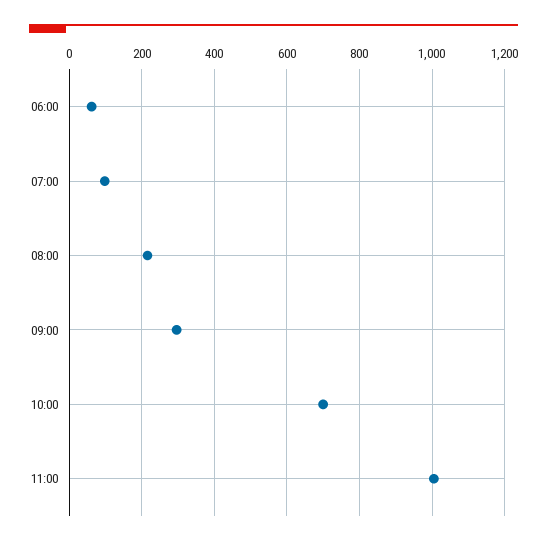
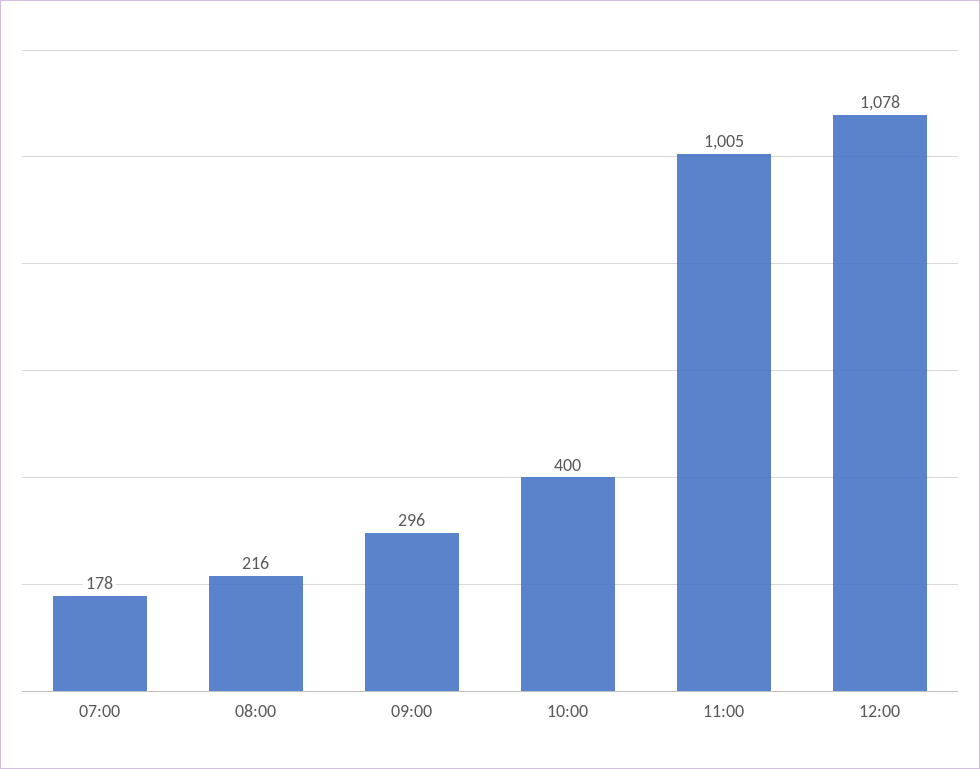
06:00: 60 -> none
07:00: 100 -> 178
10:00: 700 -> 400
12:00: none -> 1078

